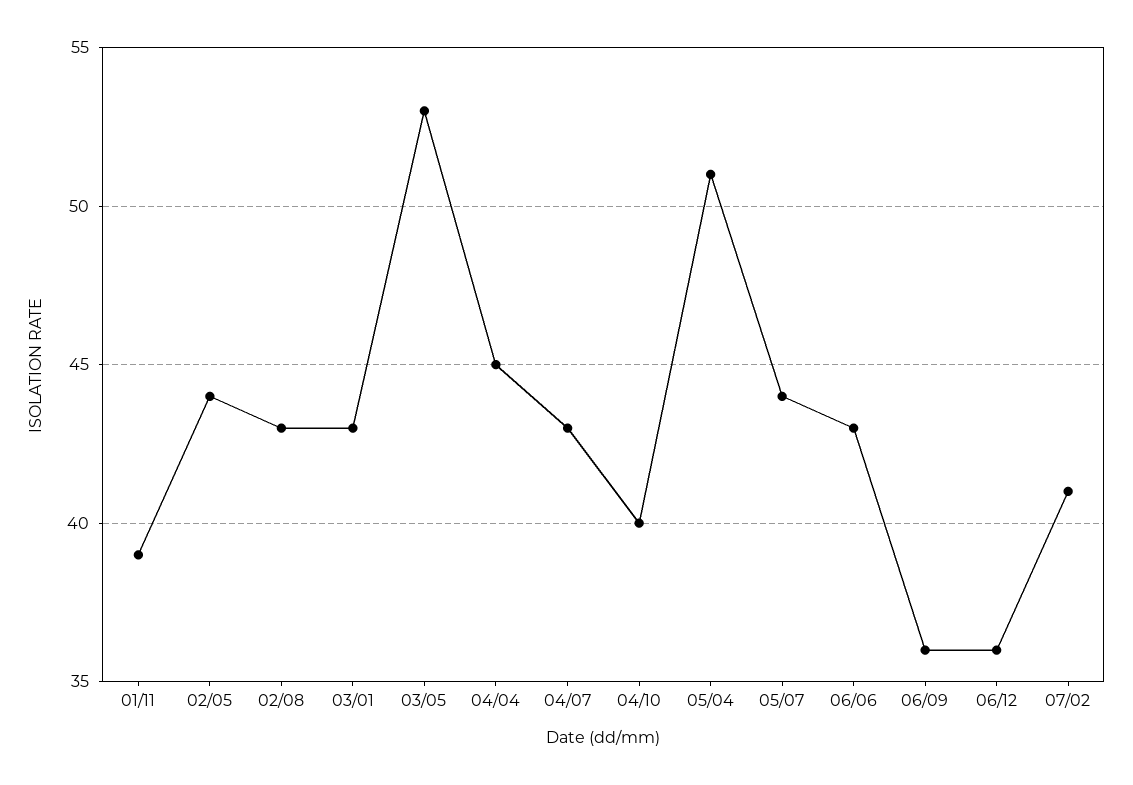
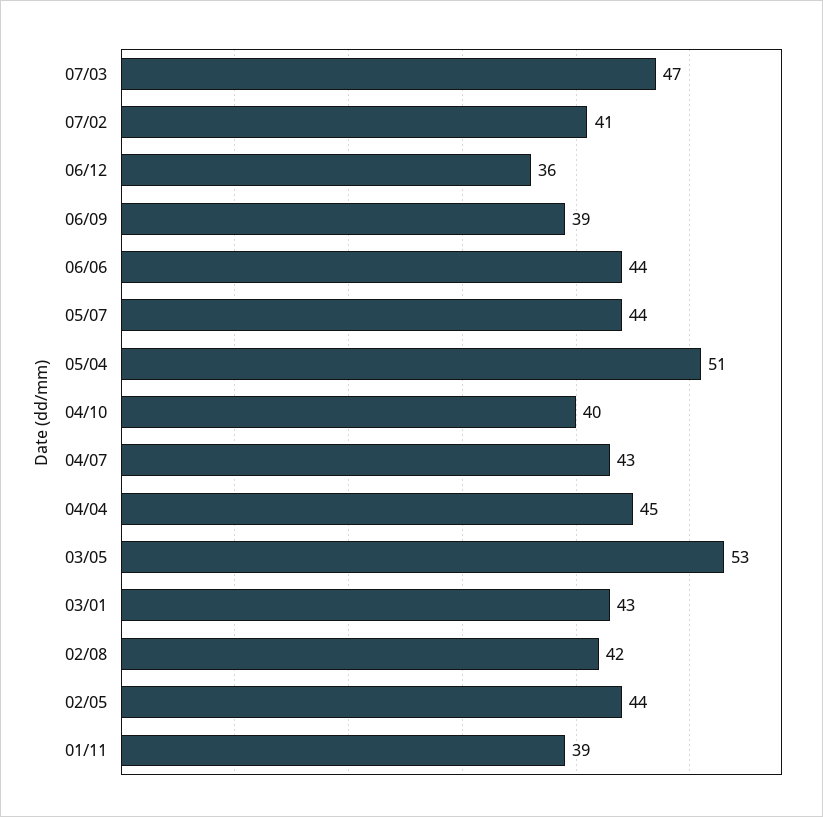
02/08: 43 -> 42
06/06: 43 -> 44
06/09: 36 -> 39
07/03: none -> 47

